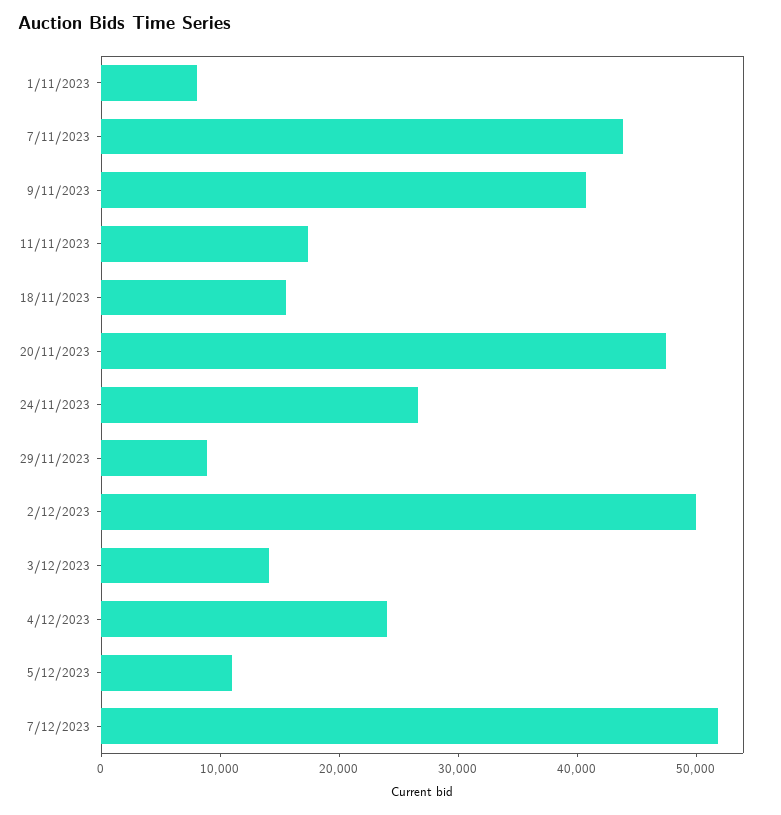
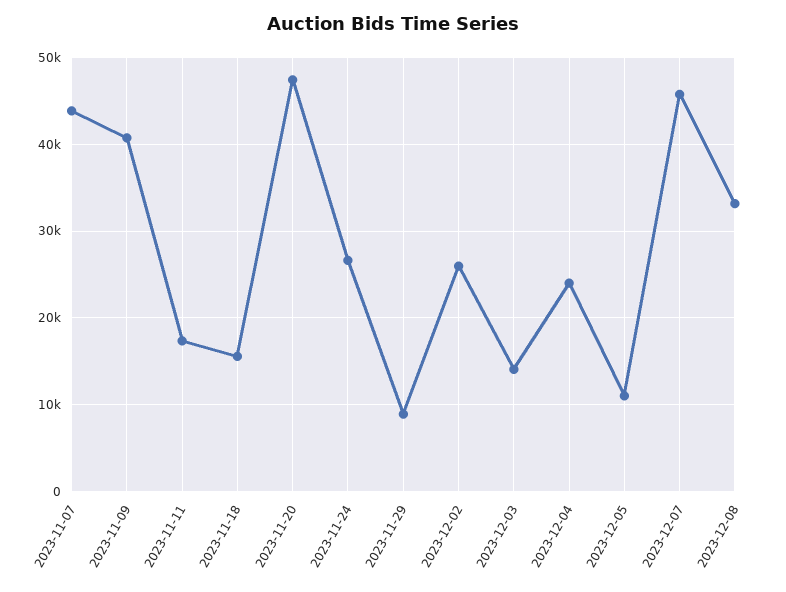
1/11/2023: 8000 -> none
2/12/2023: 50000 -> 26000
7/12/2023: 52000 -> 46000
2023-12-08: none -> 33000

